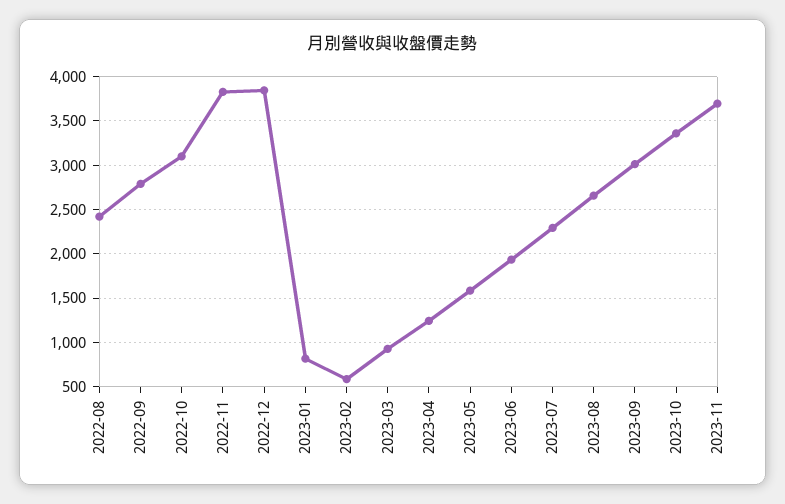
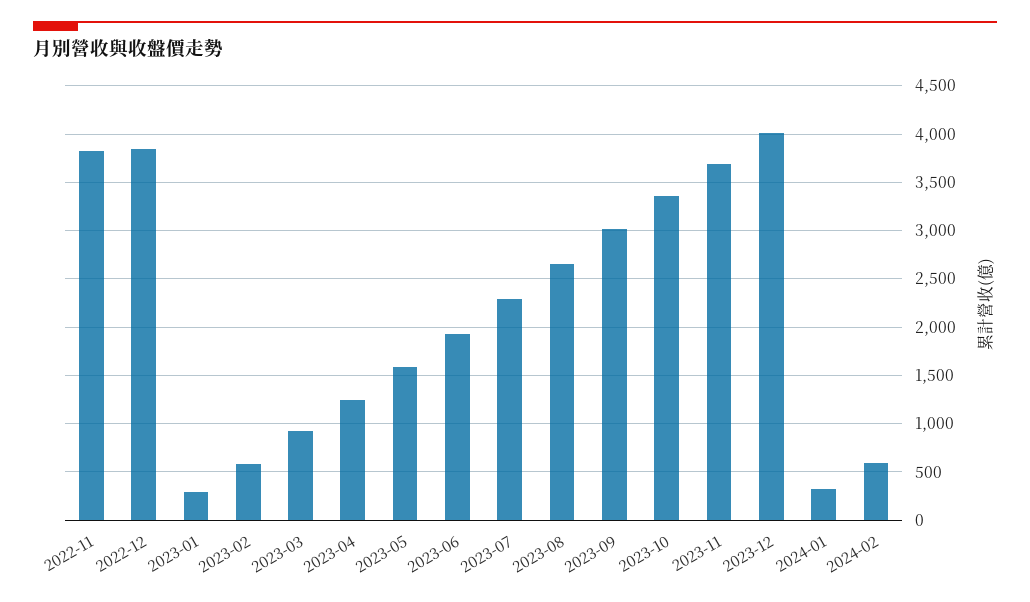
2022-08: 2400 -> none
2022-09: 2800 -> none
2022-10: 3100 -> none
2023-01: 800 -> 300
2023-12: none -> 4000
2024-01: none -> 300
2024-02: none -> 600

